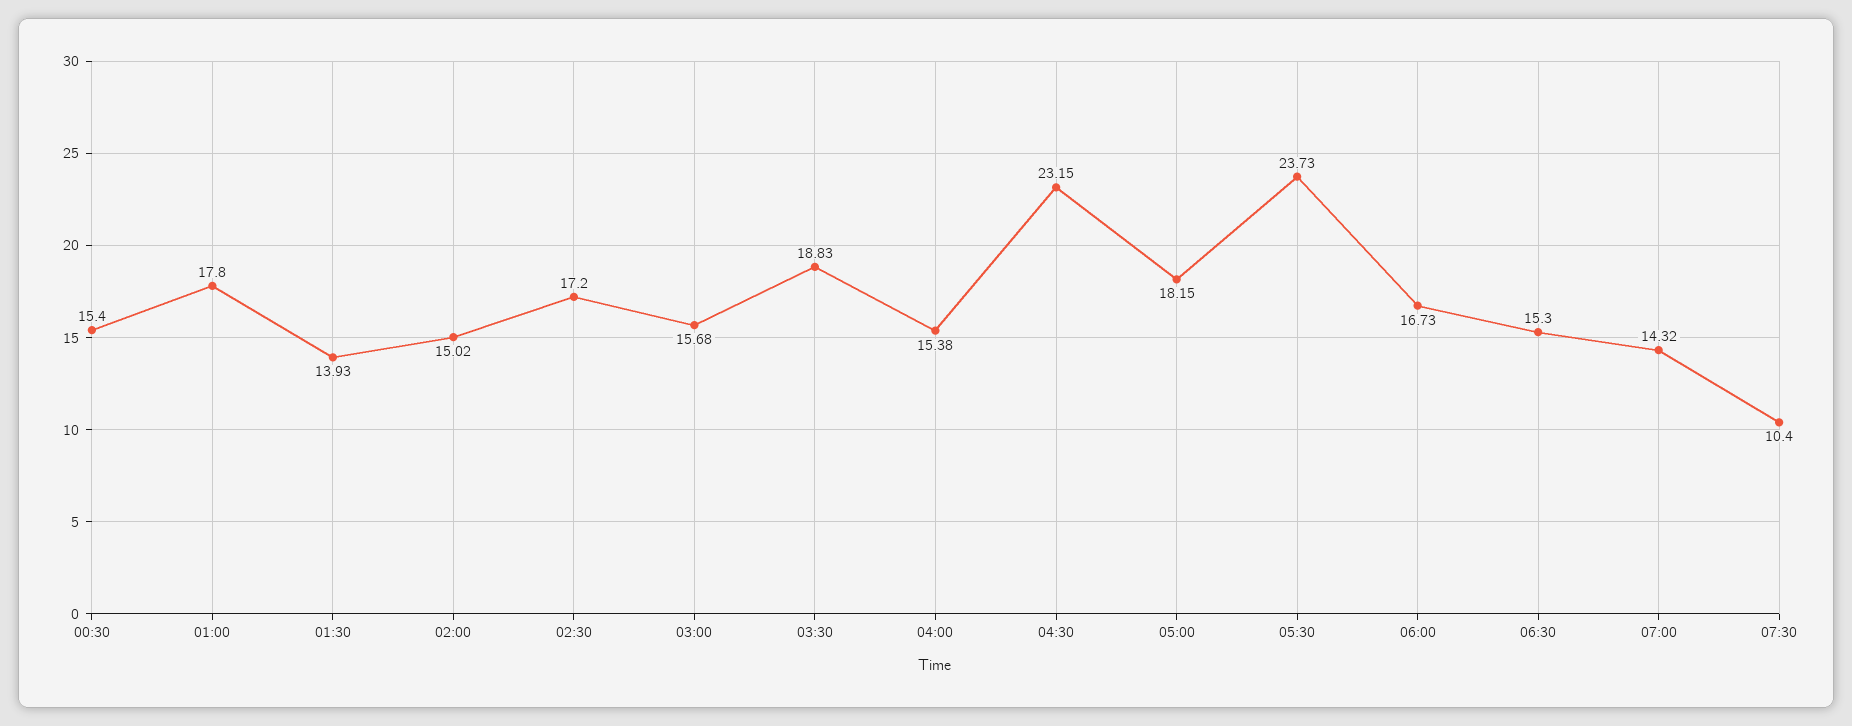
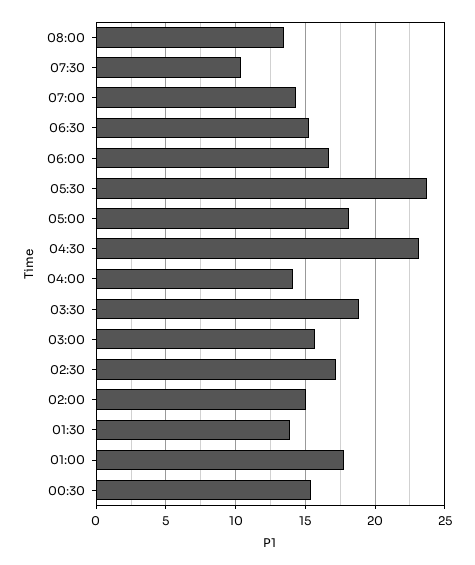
04:00: 15.38 -> 14
08:00: none -> 13.5

